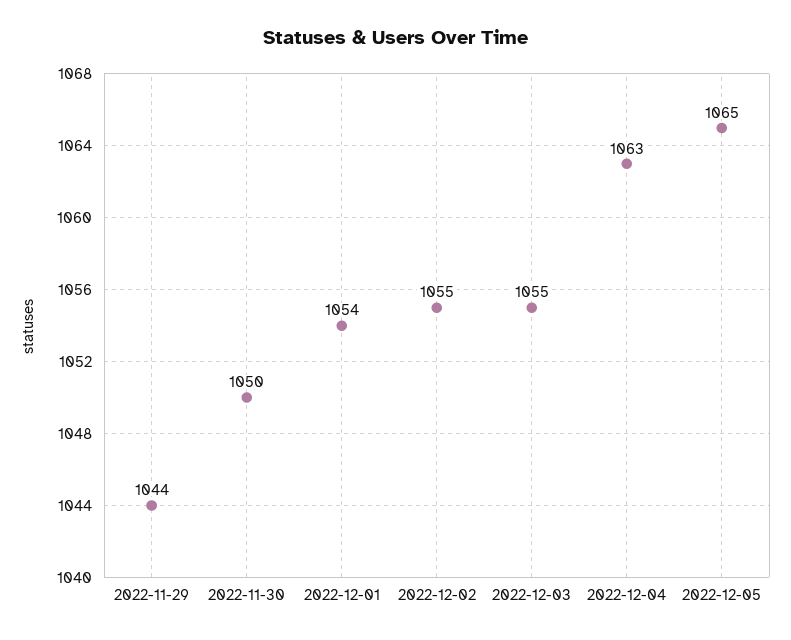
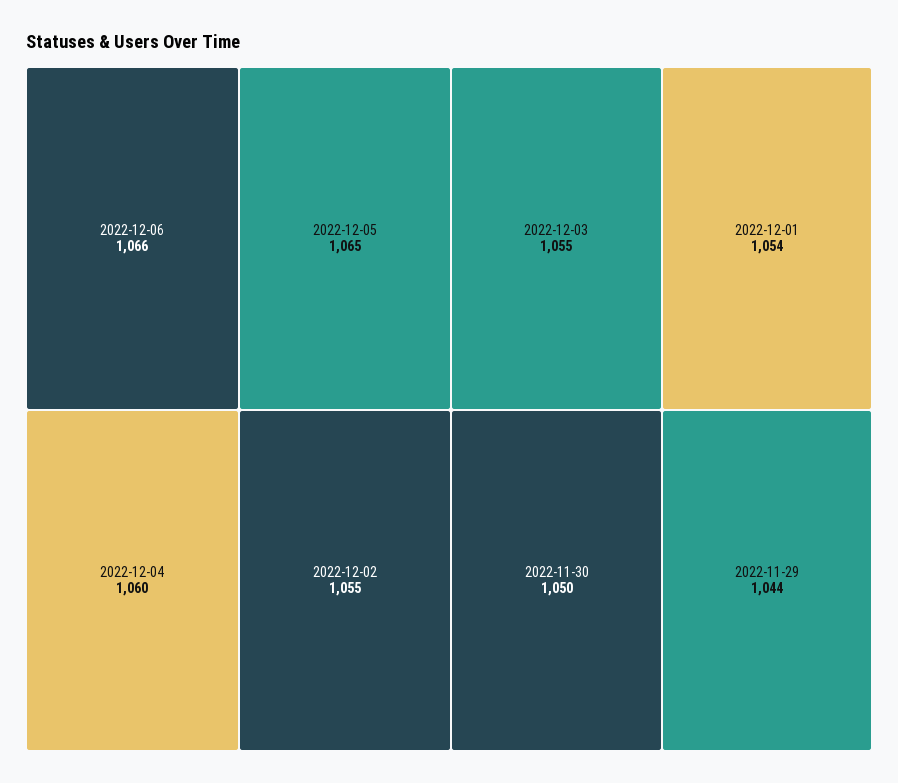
2022-12-04: 1063 -> 1060
2022-12-06: none -> 1066

